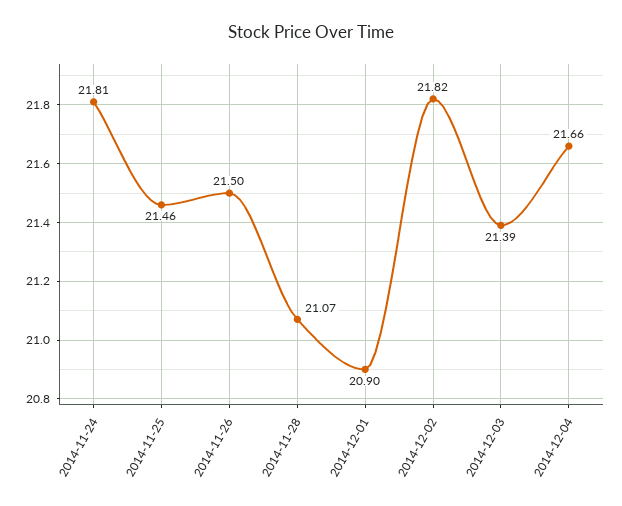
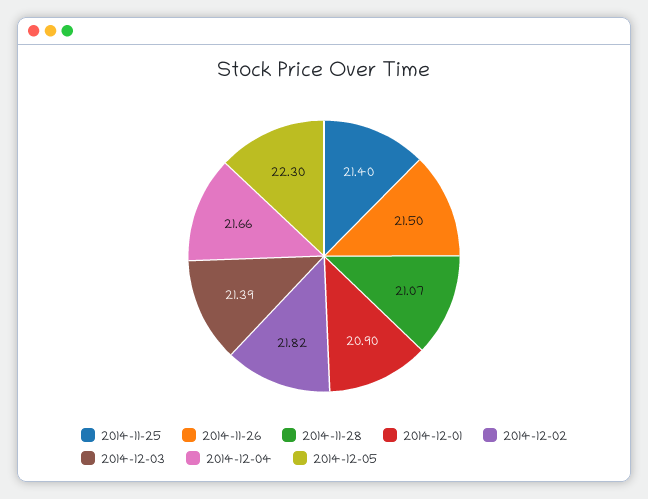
2014-11-24: 21.81 -> none
2014-11-25: 21.46 -> 21.4
2014-12-05: none -> 22.3

